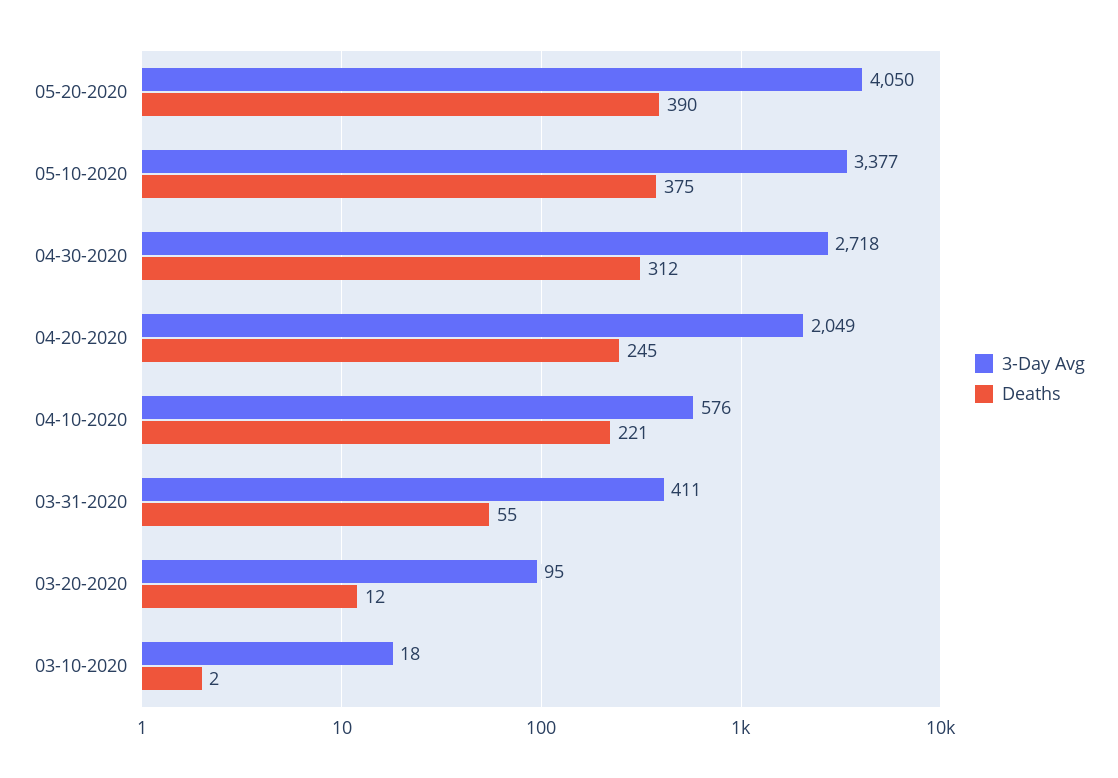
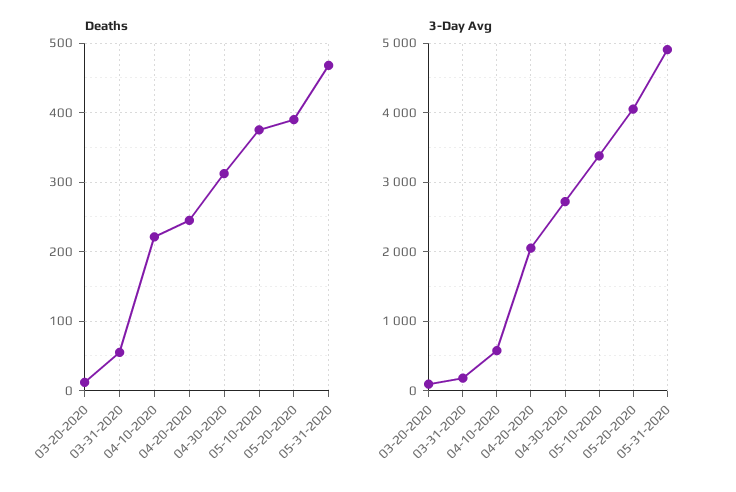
3-Day Avg, 03-31-2020: 411 -> 200
3-Day Avg, 03-10-2020: 18 -> none
Deaths, 03-10-2020: 2 -> none
Deaths, 05-31-2020: none -> 470
3-Day Avg, 05-31-2020: none -> 4900

